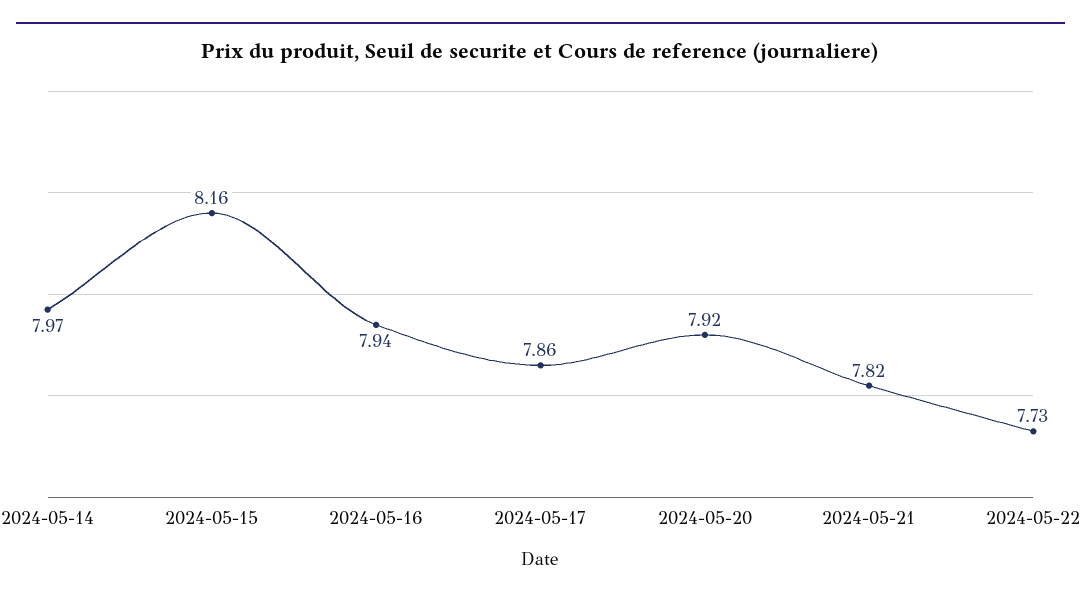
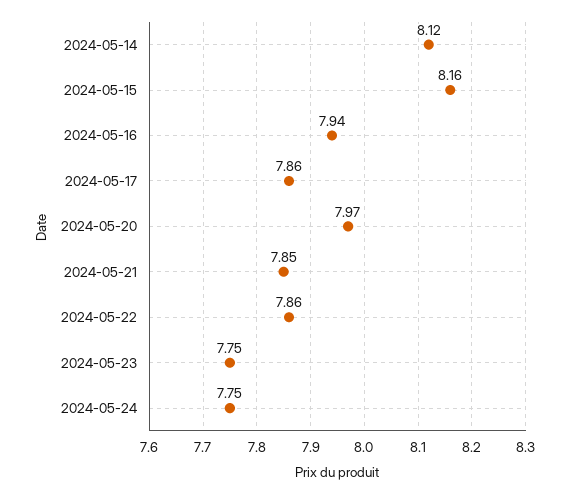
2024-05-14: 7.97 -> 8.12
2024-05-20: 7.92 -> 7.97
2024-05-21: 7.82 -> 7.85
2024-05-22: 7.73 -> 7.86
2024-05-23: none -> 7.75
2024-05-24: none -> 7.75

